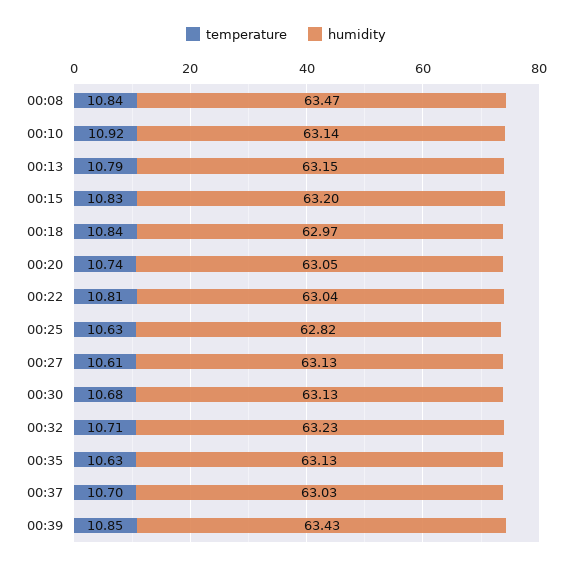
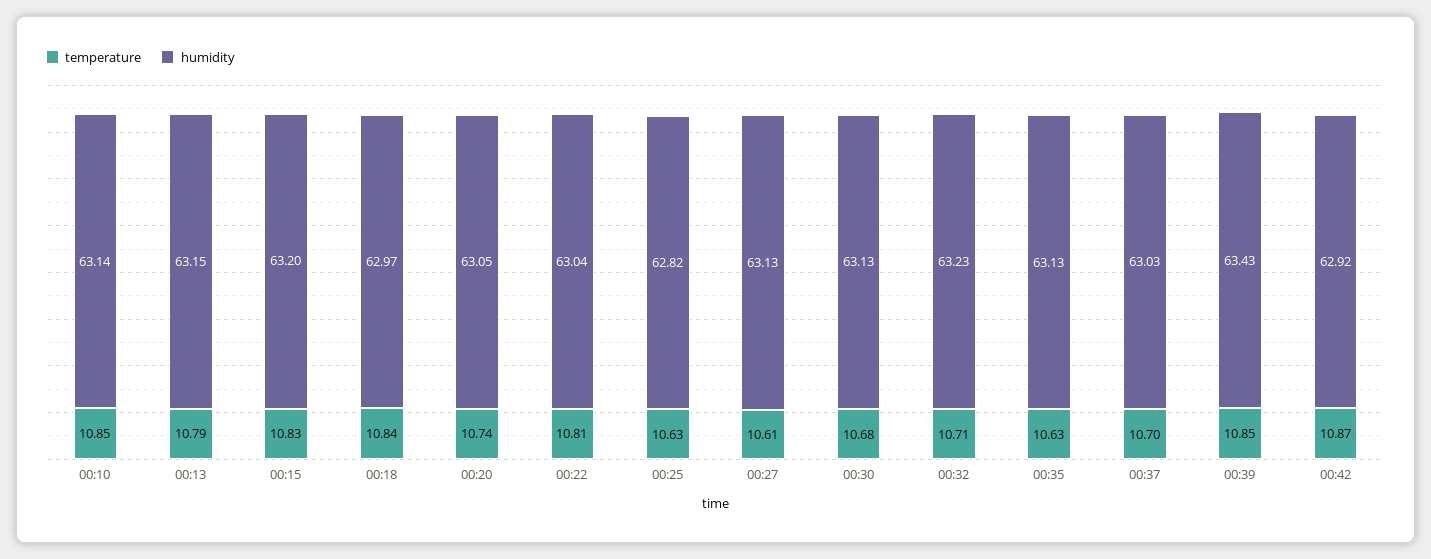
temperature, 00:08: 10.84 -> none
humidity, 00:08: 63.47 -> none
temperature, 00:10: 10.92 -> 10.85
temperature, 00:42: none -> 10.87
humidity, 00:42: none -> 62.92

